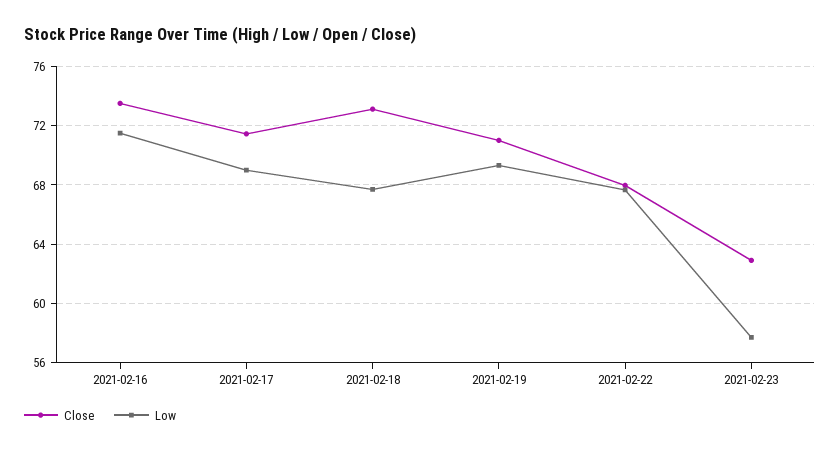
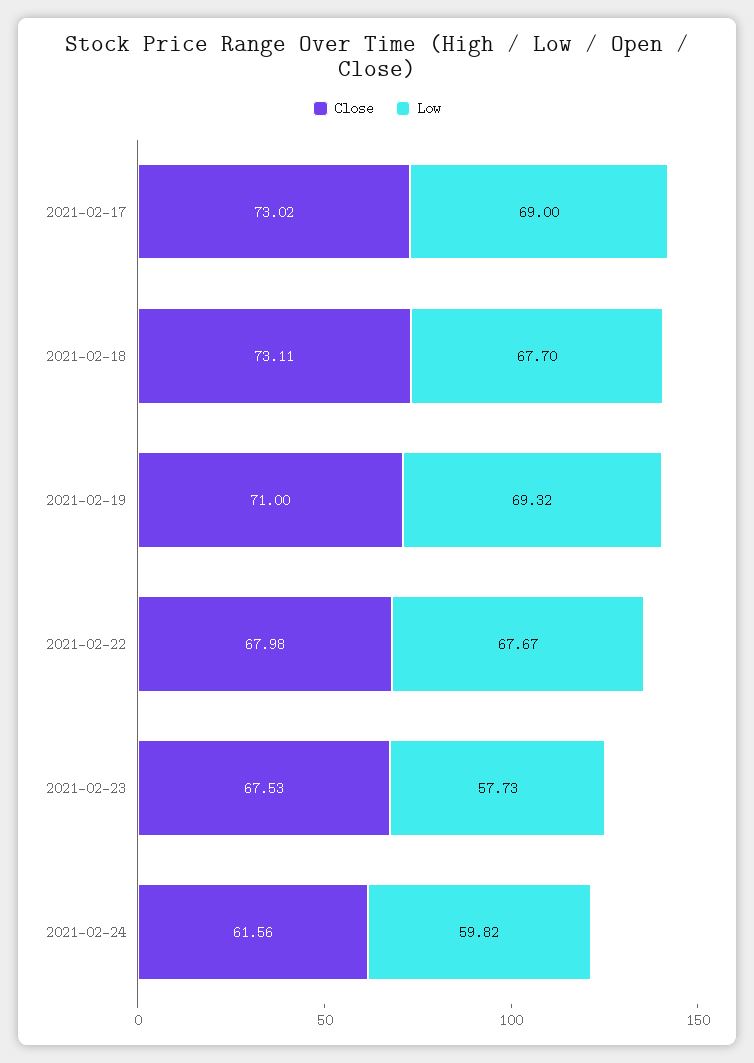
Close, 2021-02-16: 73.5 -> none
Low, 2021-02-16: 71.5 -> none
Close, 2021-02-17: 71.5 -> 73.02
Close, 2021-02-23: 63 -> 67.53
Close, 2021-02-24: none -> 61.56
Low, 2021-02-24: none -> 59.82

